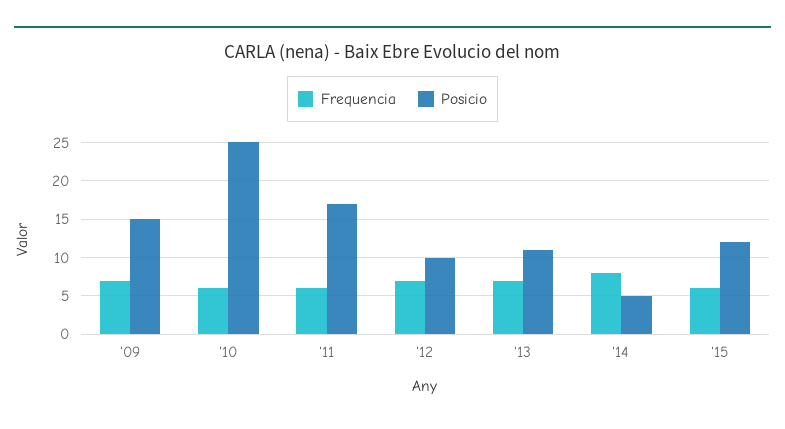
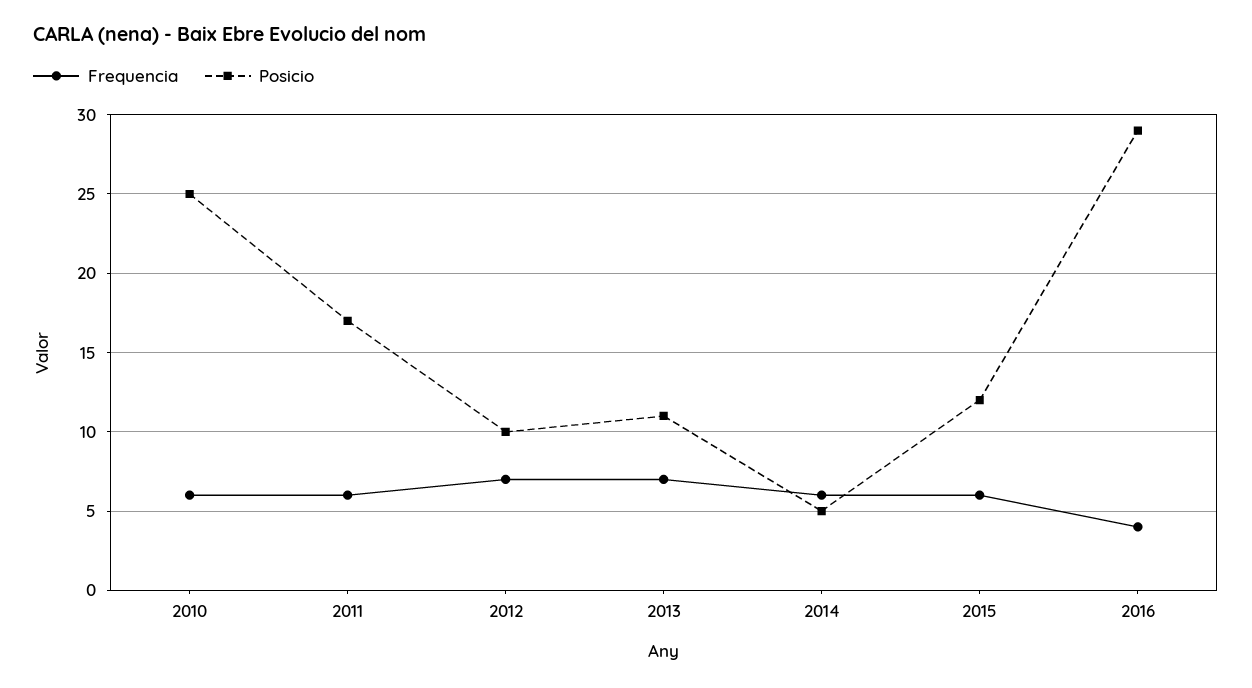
Frequencia, '09: 7 -> none
Posicio, '09: 15 -> none
Frequencia, '14: 8 -> 6
Frequencia, 2016: none -> 4
Posicio, 2016: none -> 29

